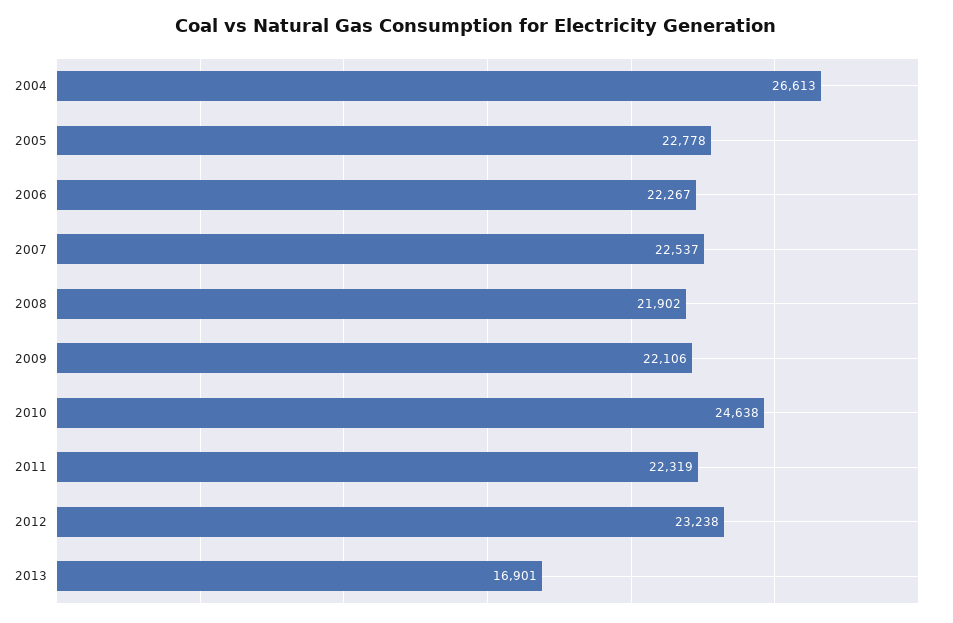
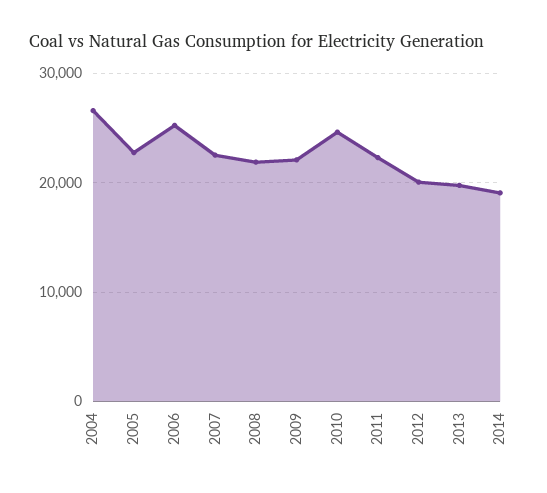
2006: 22267 -> 25000
2012: 23238 -> 20000
2013: 16901 -> 20000
2014: none -> 19000

